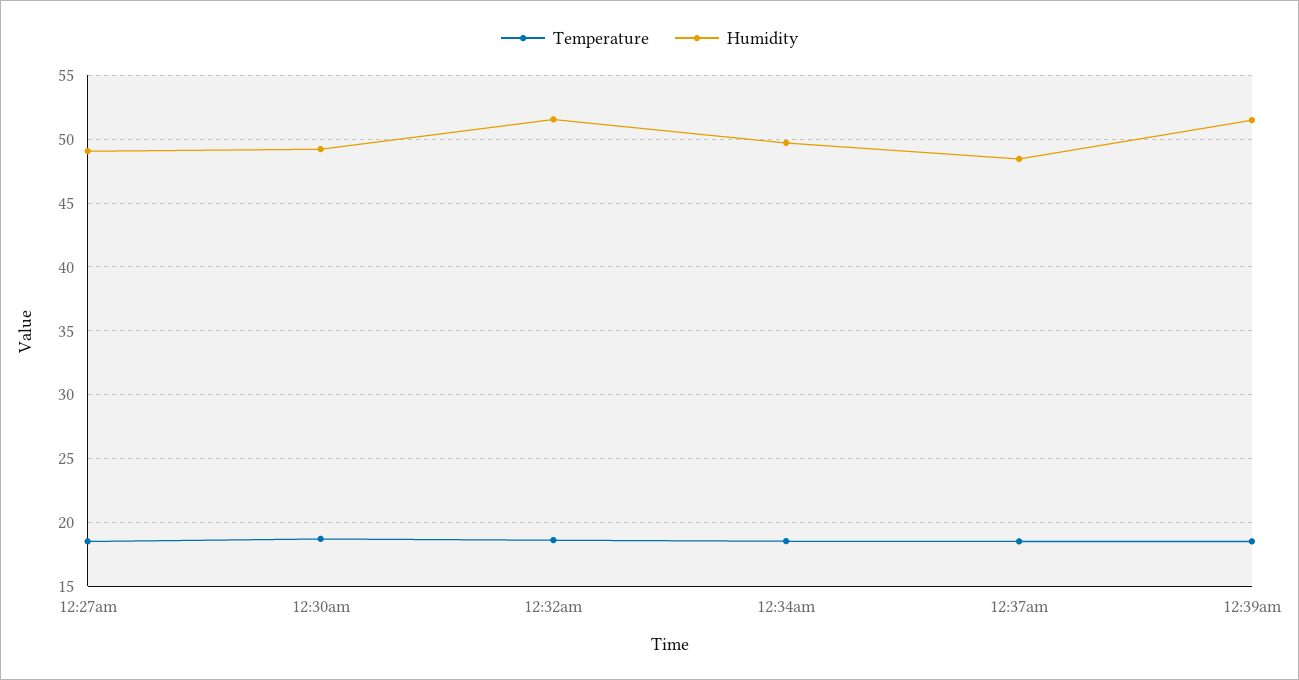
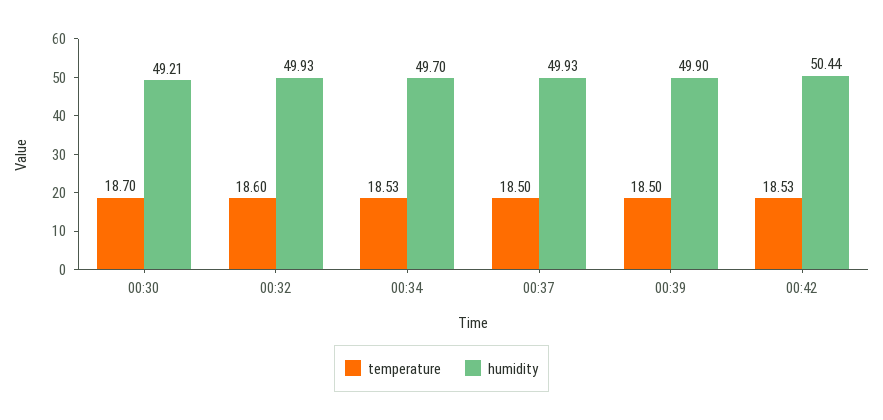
Temperature, 12:27am: 18.5 -> none
Humidity, 12:27am: 49 -> none
Humidity, 12:32am: 51.5 -> 49.93
Humidity, 12:37am: 48.5 -> 49.93
Humidity, 12:39am: 51.5 -> 49.9
Temperature, 00:42: none -> 18.53
Humidity, 00:42: none -> 50.44

